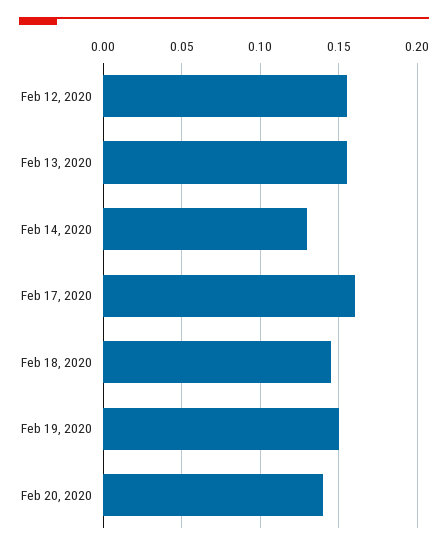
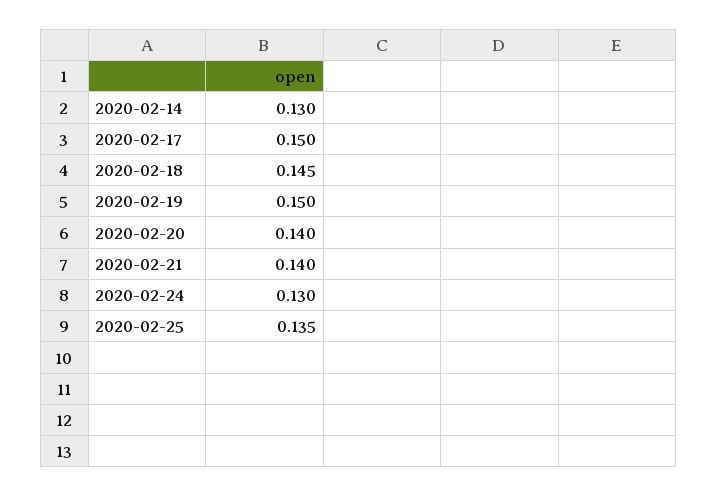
Feb 12, 2020: 0.155 -> none
Feb 13, 2020: 0.155 -> none
Feb 17, 2020: 0.16 -> 0.15
2020-02-21: none -> 0.14
2020-02-24: none -> 0.13
2020-02-25: none -> 0.135

